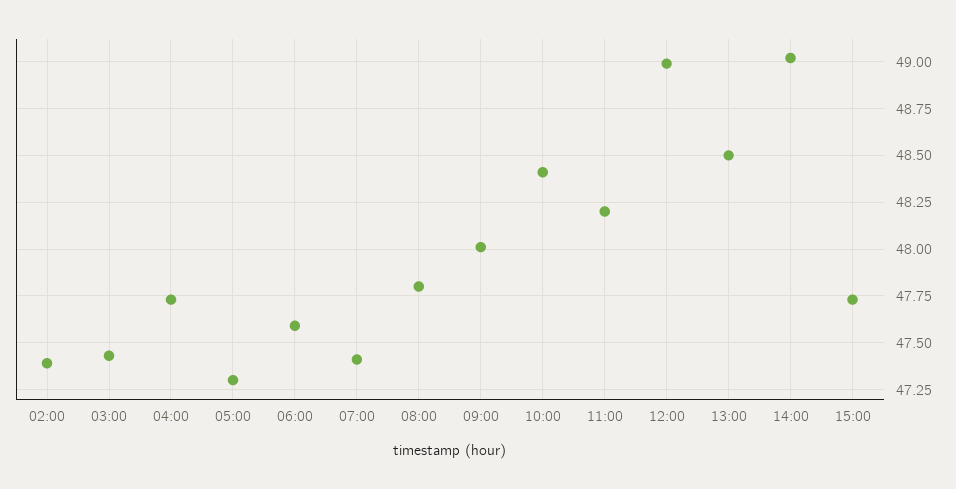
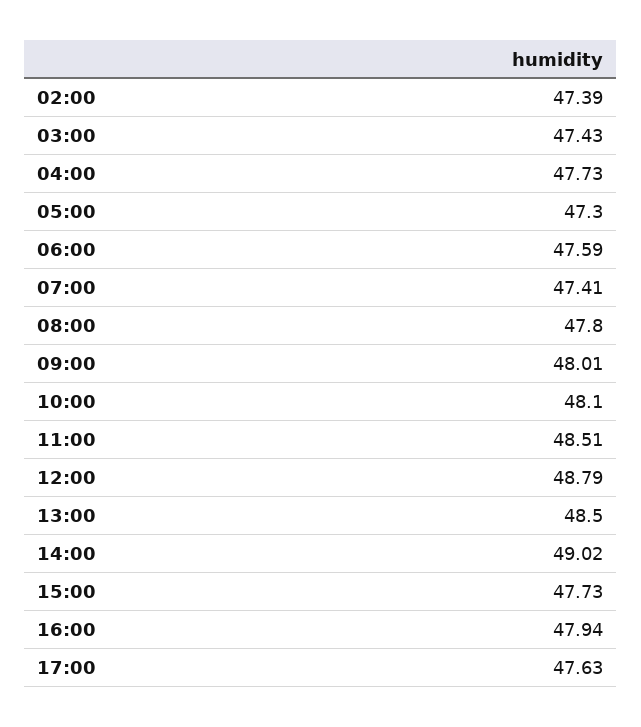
10:00: 48.4 -> 48.1
11:00: 48.2 -> 48.51
12:00: 49 -> 48.79
16:00: none -> 47.94
17:00: none -> 47.63

